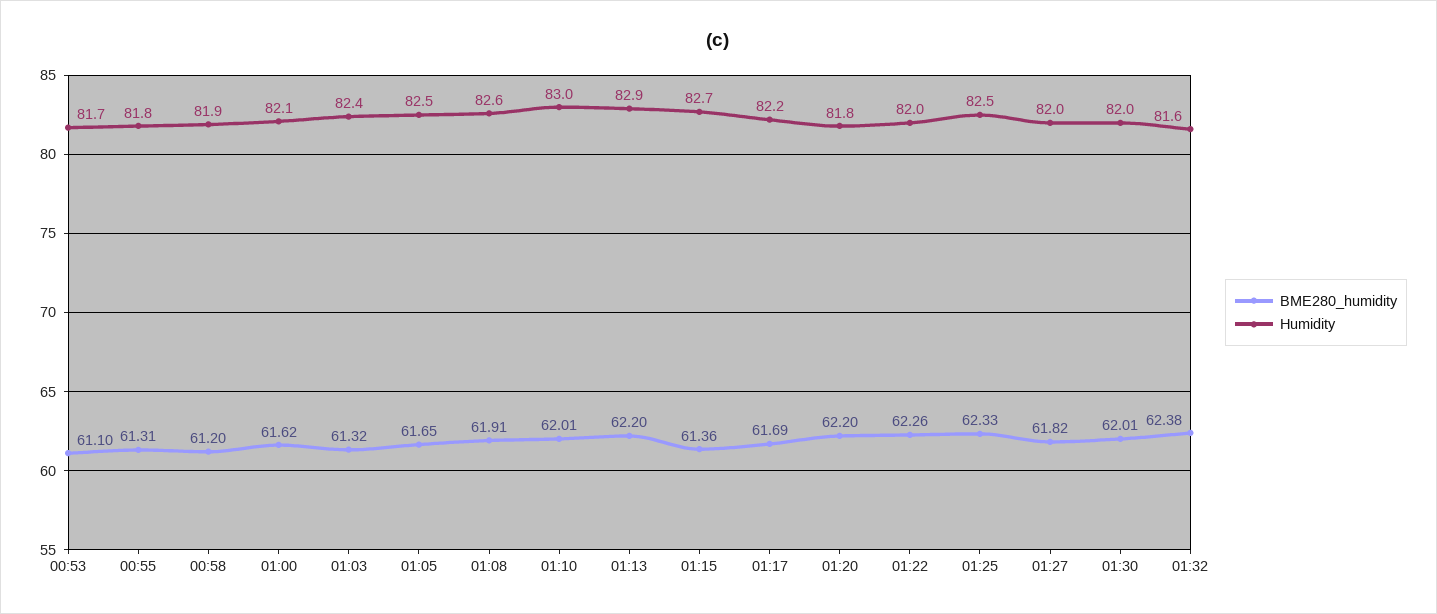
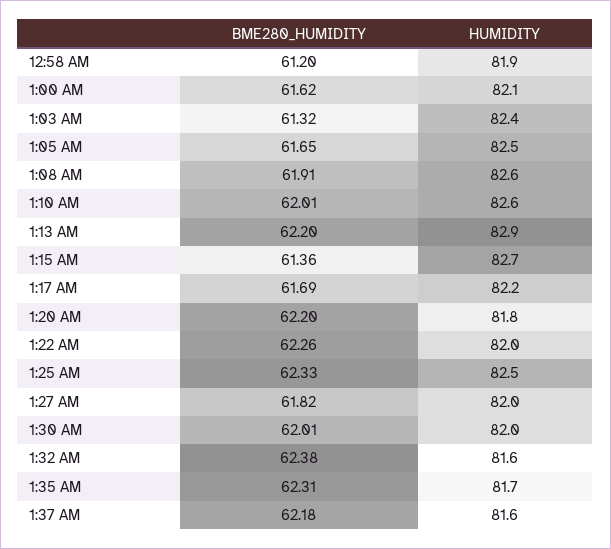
BME280_humidity, 00:53: 61.1 -> none
Humidity, 00:53: 81.7 -> none
BME280_humidity, 00:55: 61.31 -> none
Humidity, 00:55: 81.8 -> none
Humidity, 01:10: 83 -> 82.6
BME280_humidity, 1:35 AM: none -> 62.31
Humidity, 1:35 AM: none -> 81.7
BME280_humidity, 1:37 AM: none -> 62.18
Humidity, 1:37 AM: none -> 81.6

